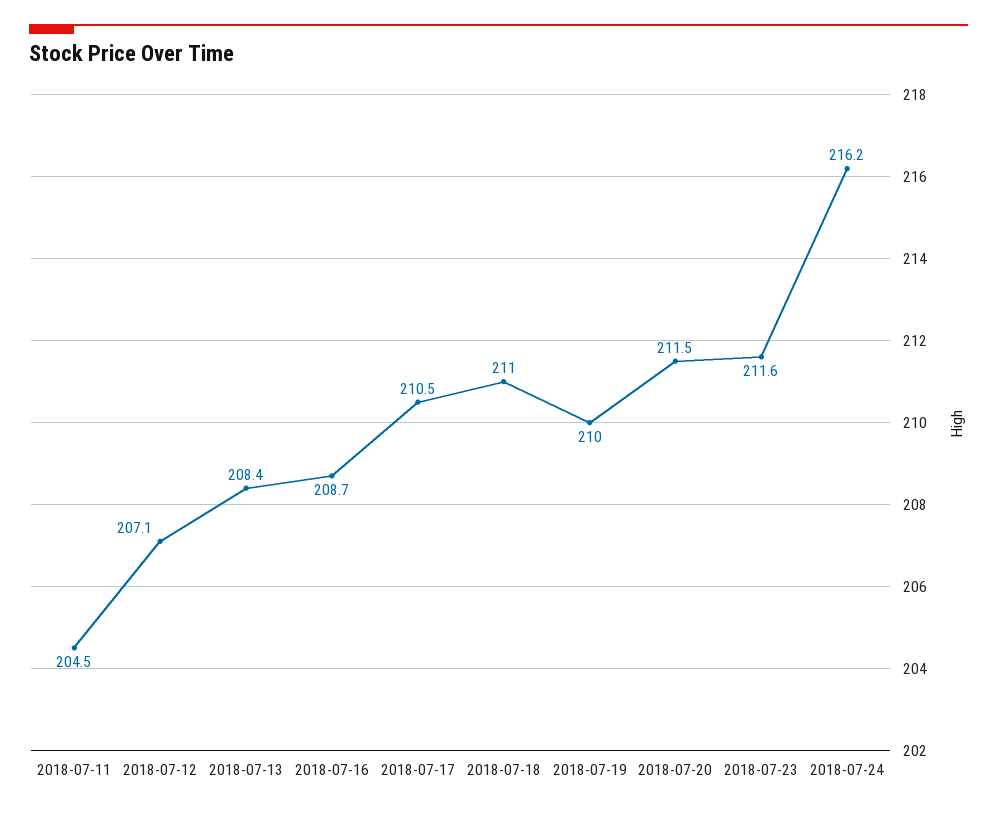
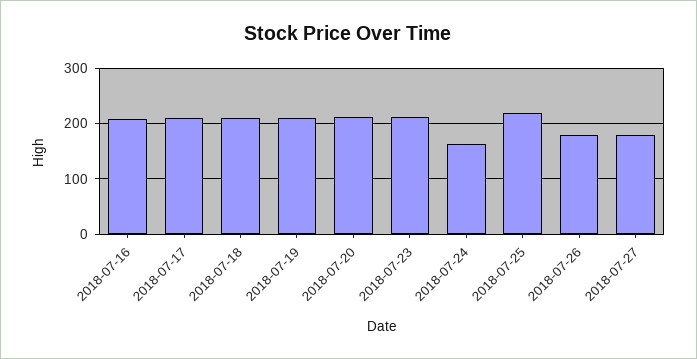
2018-07-11: 204.5 -> none
2018-07-12: 207.1 -> none
2018-07-13: 208.4 -> none
2018-07-24: 216.2 -> 160
2018-07-25: none -> 220
2018-07-26: none -> 180
2018-07-27: none -> 180

